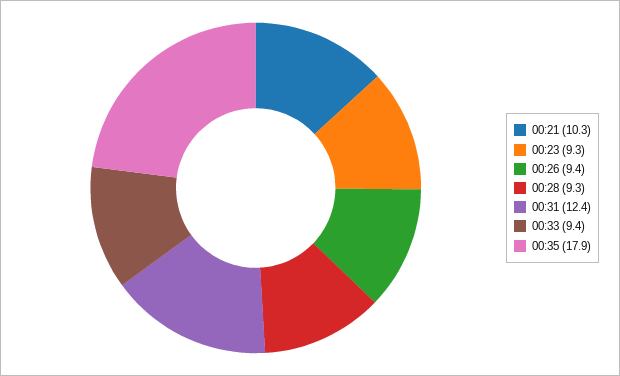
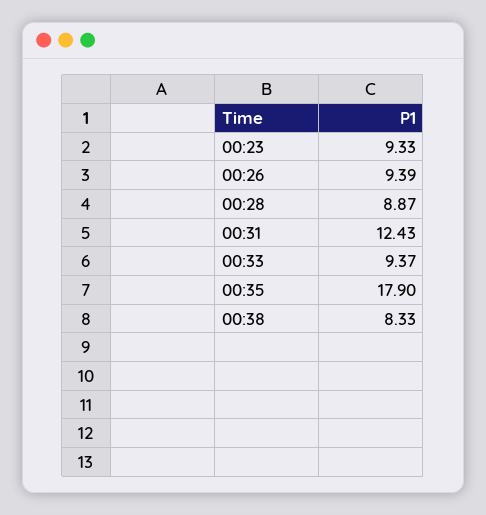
00:21: 10.3 -> none
00:28: 9.3 -> 8.87
00:38: none -> 8.33

